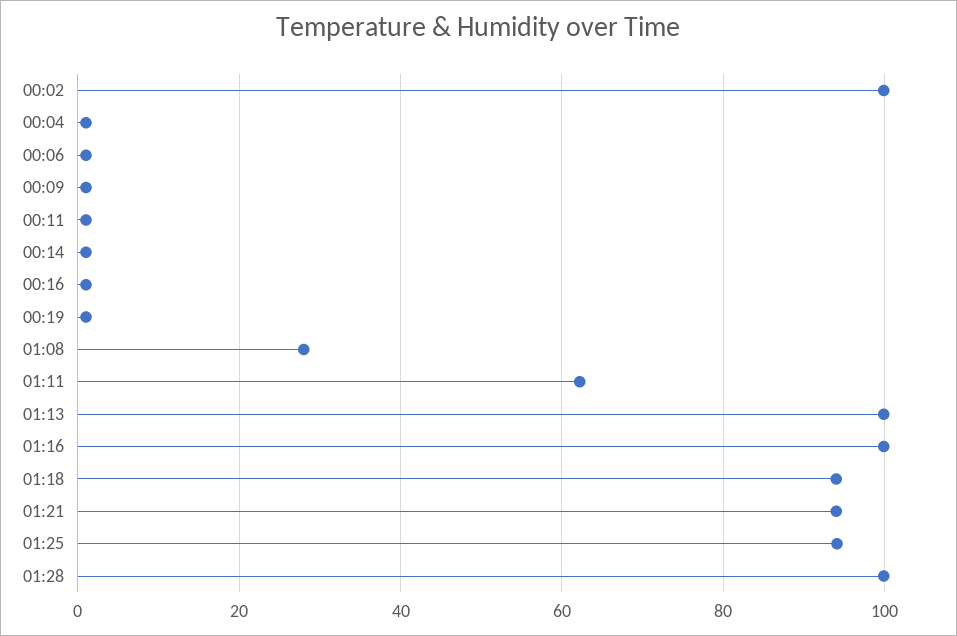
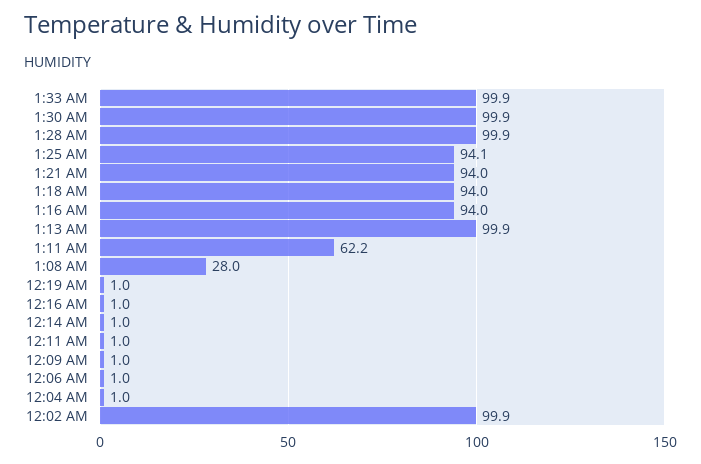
01:16: 100 -> 94
1:33 AM: none -> 99.9
1:30 AM: none -> 99.9

